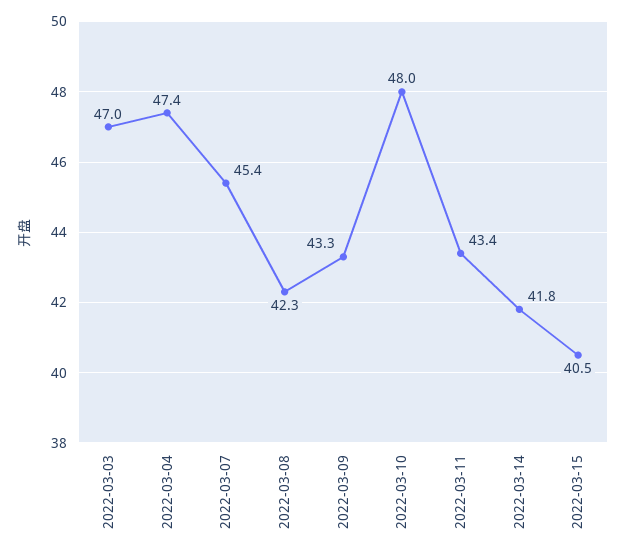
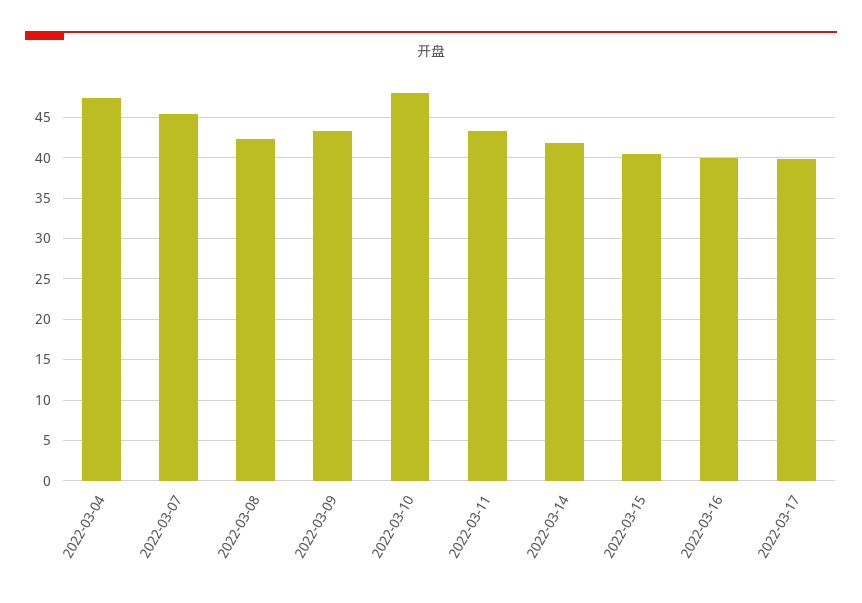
2022-03-03: 47 -> none
2022-03-16: none -> 40
2022-03-17: none -> 40

